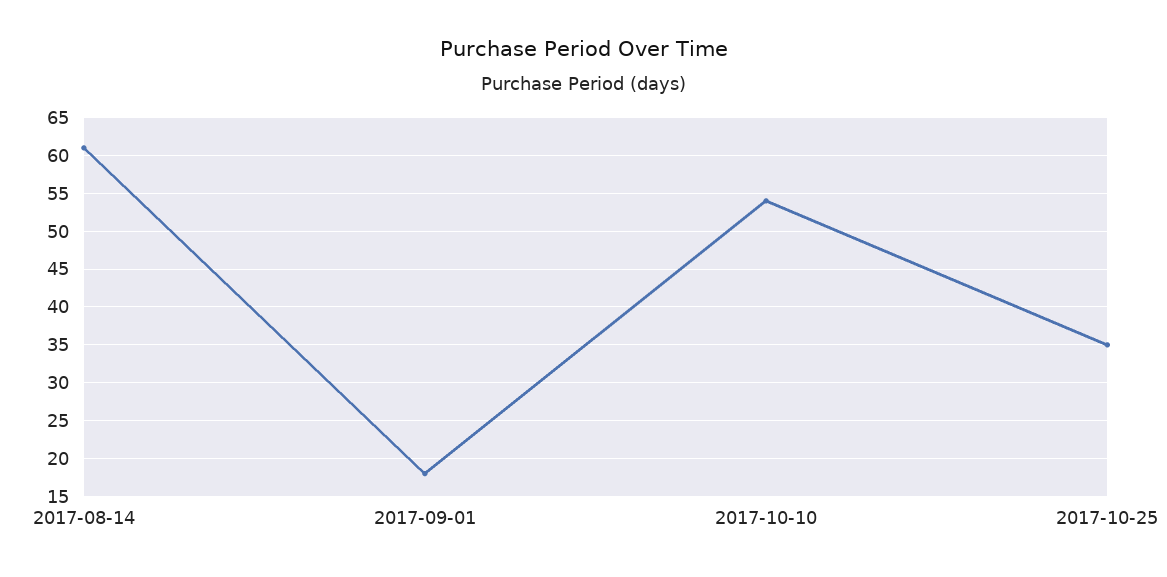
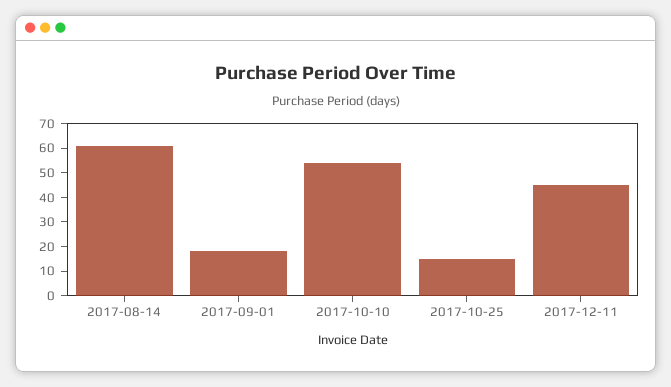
2017-10-25: 35 -> 15
2017-12-11: none -> 45

